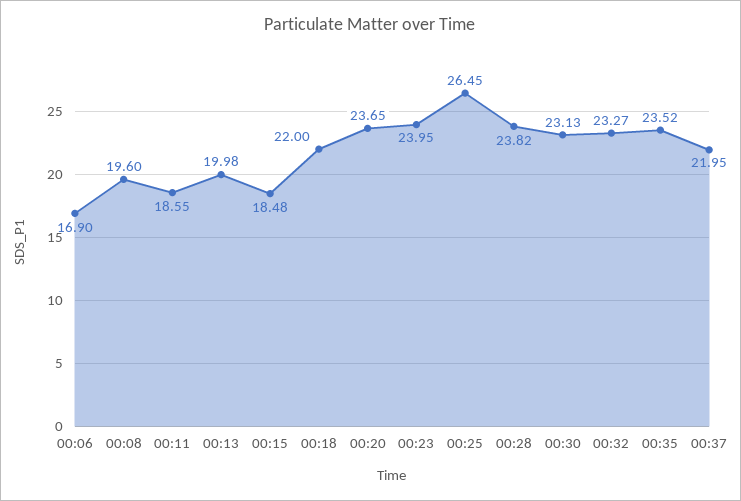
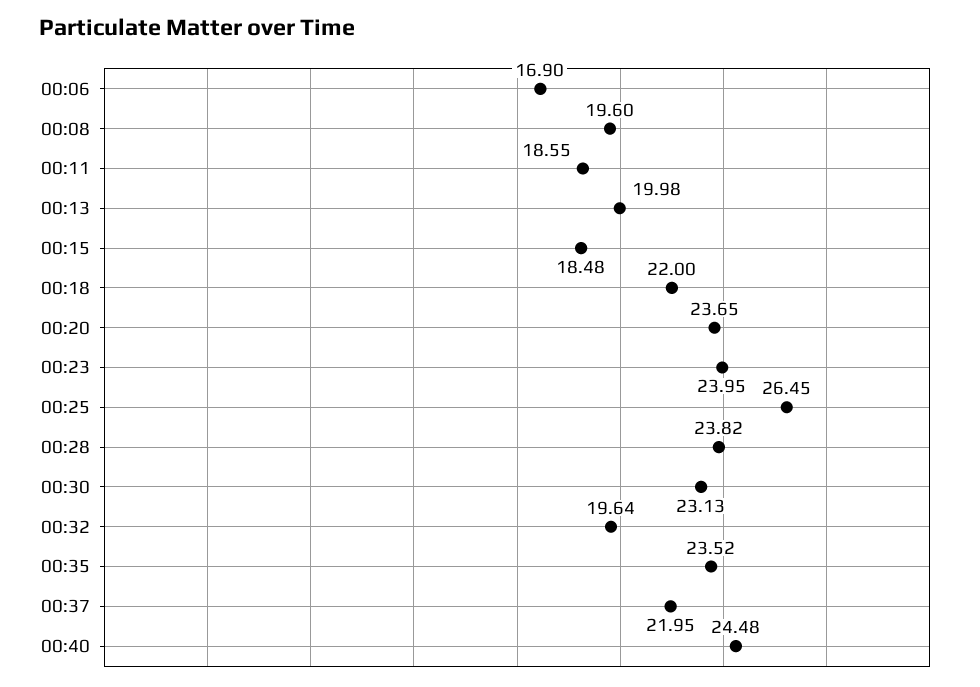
00:32: 23.27 -> 19.64
00:40: none -> 24.48

